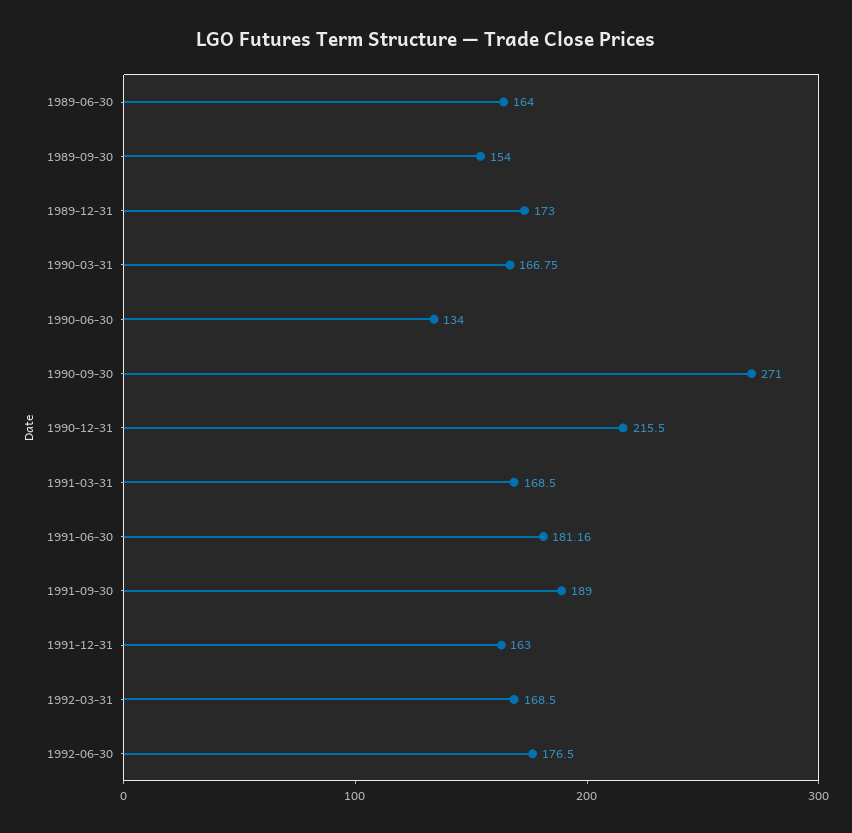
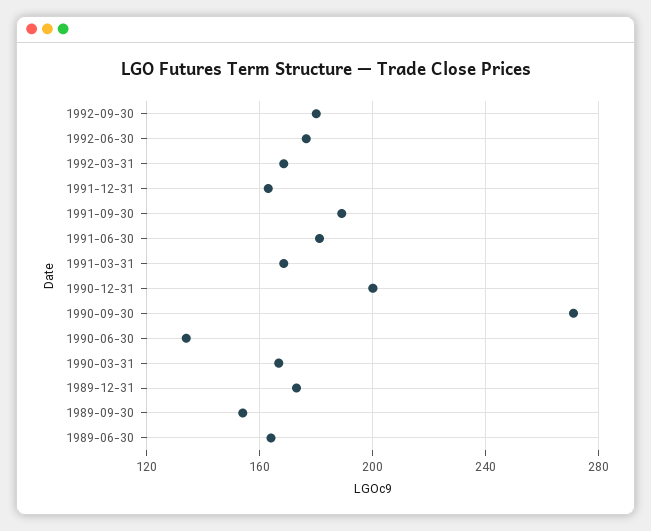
1990-12-31: 215.5 -> 200
1992-09-30: none -> 180

